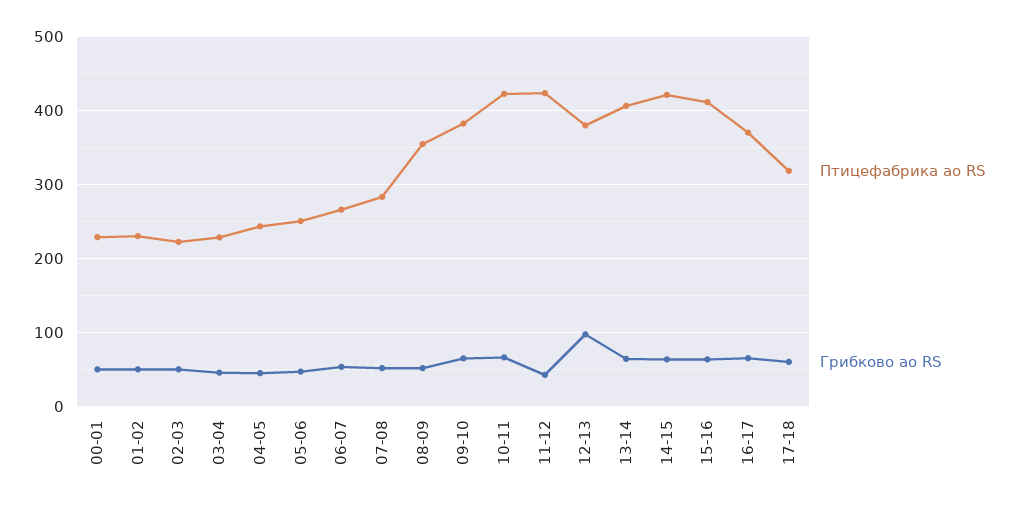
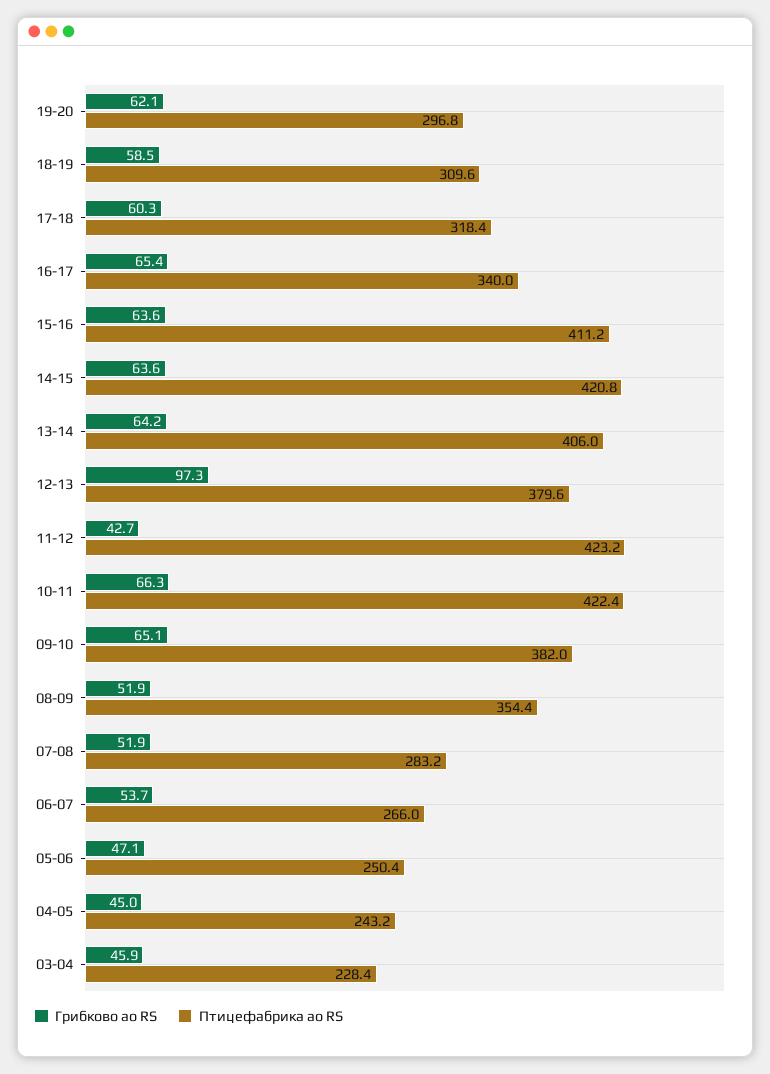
Птицефабрика ао RS, 00-01: 230 -> none
Грибково ао RS, 00-01: 50 -> none
Птицефабрика ао RS, 01-02: 230 -> none
Грибково ао RS, 01-02: 50 -> none
Птицефабрика ао RS, 02-03: 220 -> none
Грибково ао RS, 02-03: 50 -> none
Птицефабрика ао RS, 16-17: 370 -> 340
Грибково ао RS, 19-20: none -> 62.1
Птицефабрика ао RS, 19-20: none -> 296.8
Грибково ао RS, 18-19: none -> 58.5
Птицефабрика ао RS, 18-19: none -> 309.6

